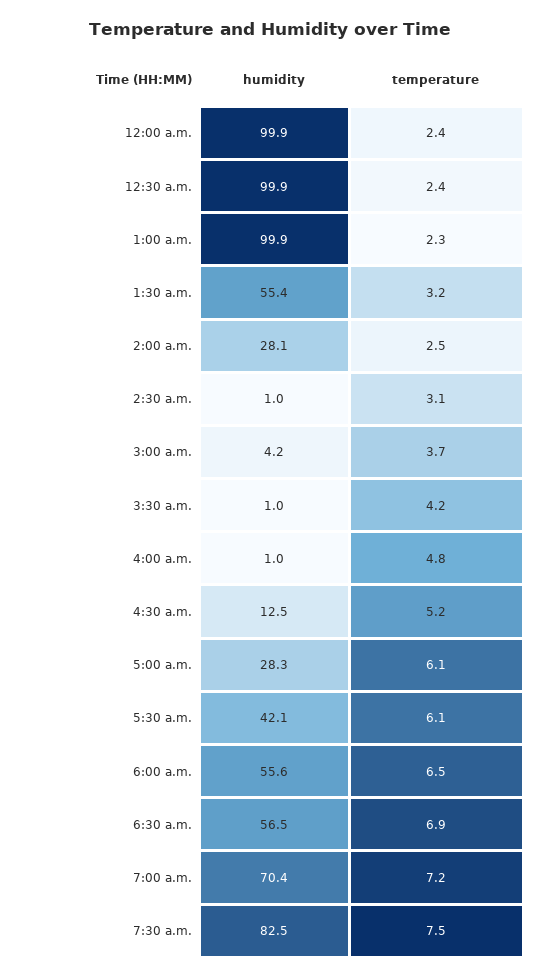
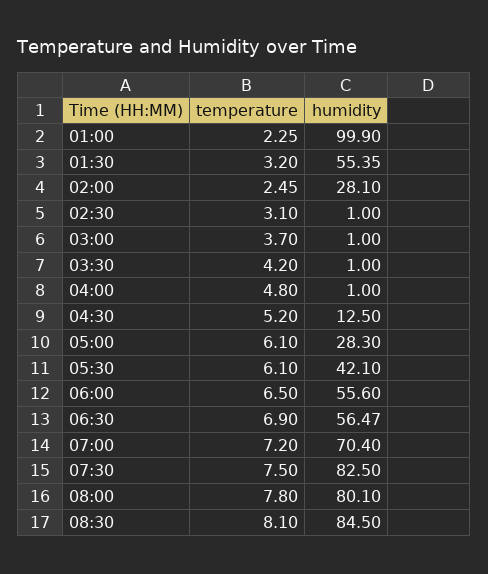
humidity, 12:00 a.m.: 99.9 -> none
temperature, 12:00 a.m.: 2.4 -> none
humidity, 12:30 a.m.: 99.9 -> none
temperature, 12:30 a.m.: 2.4 -> none
humidity, 3:00 a.m.: 4.2 -> 1
temperature, 08:00: none -> 7.8
humidity, 08:00: none -> 80.1
temperature, 08:30: none -> 8.1
humidity, 08:30: none -> 84.5

